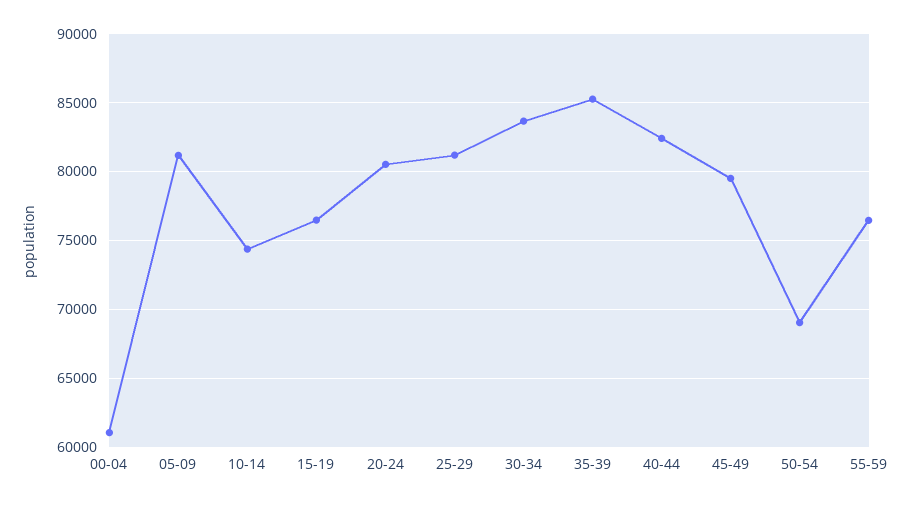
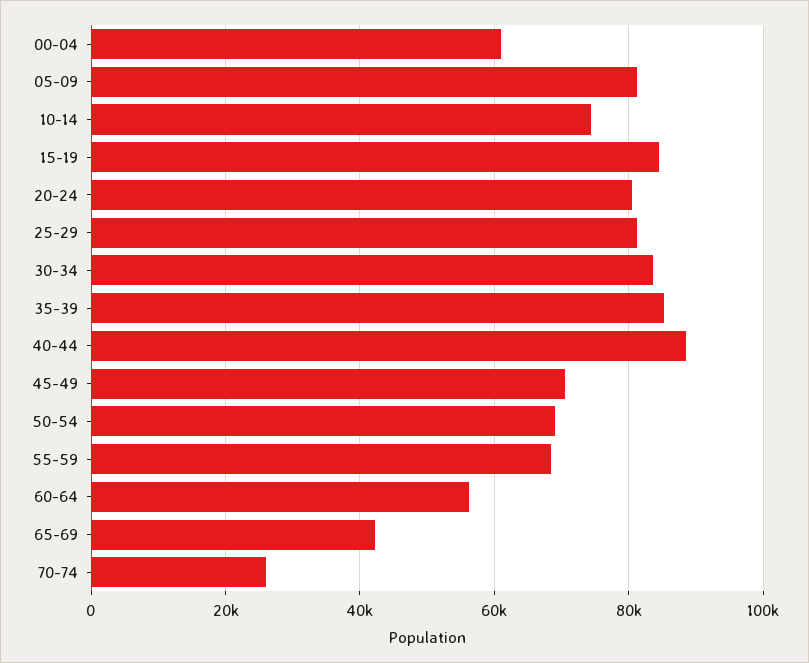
15-19: 76500 -> 84000
40-44: 82500 -> 88000
45-49: 79500 -> 70000
55-59: 76500 -> 68000
60-64: none -> 56000
65-69: none -> 42000
70-74: none -> 26000

